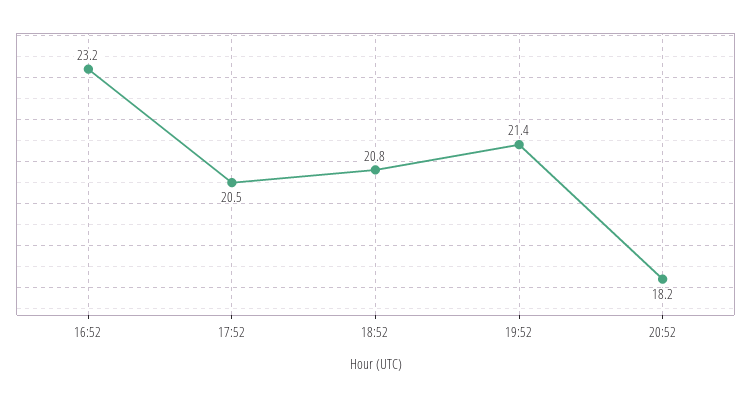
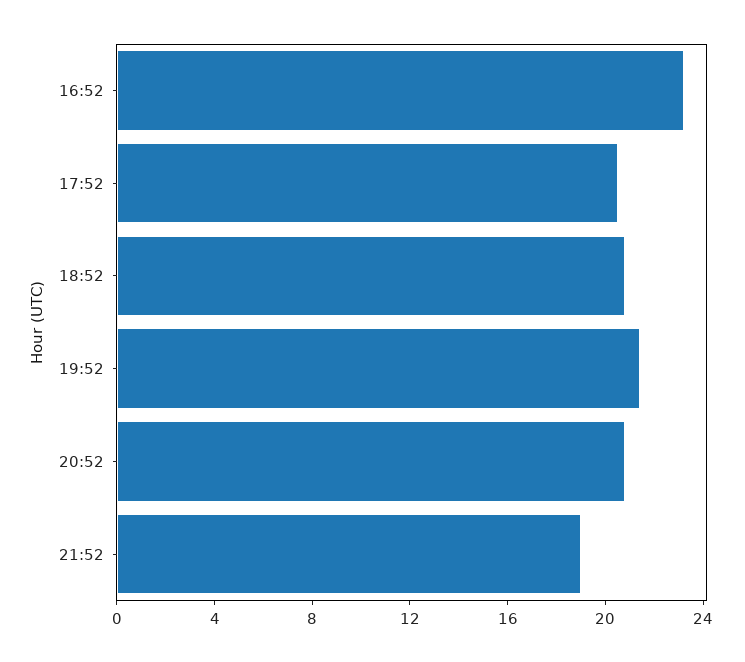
20:52: 18.2 -> 21
21:52: none -> 19

